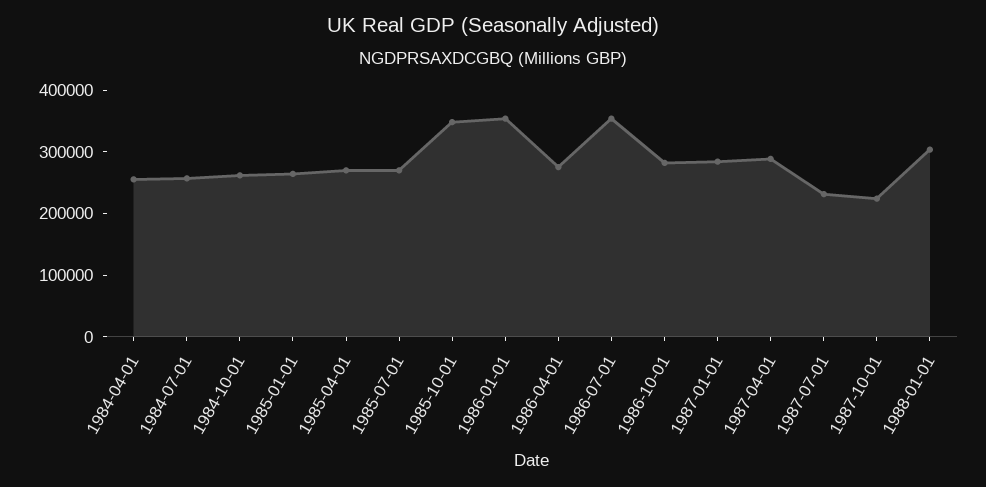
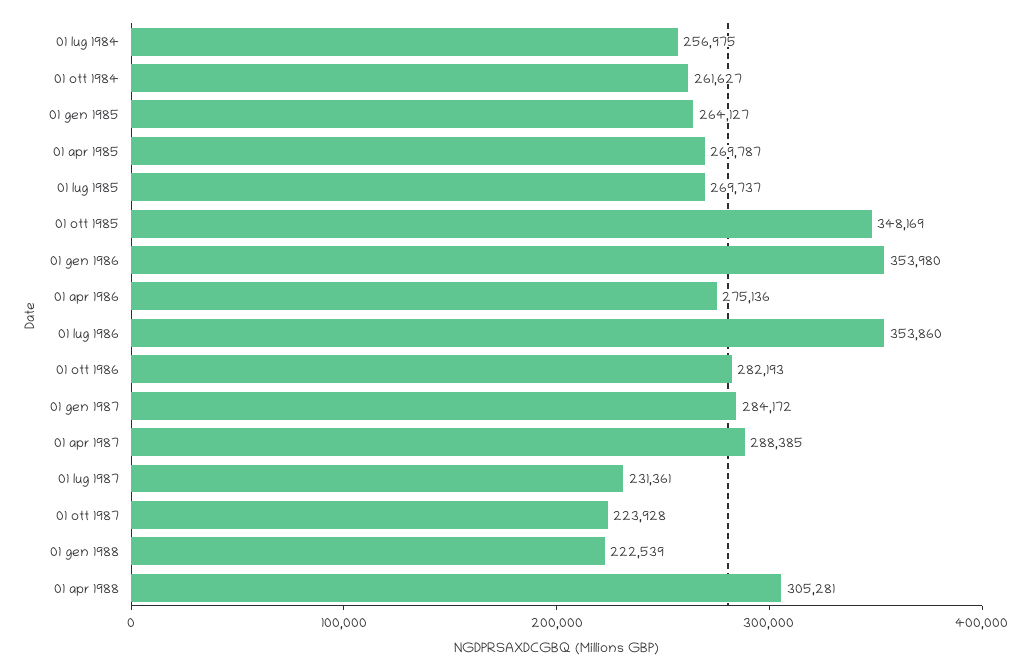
1984-04-01: 260000 -> none
1988-01-01: 300000 -> 222539
01 apr 1988: none -> 305281

